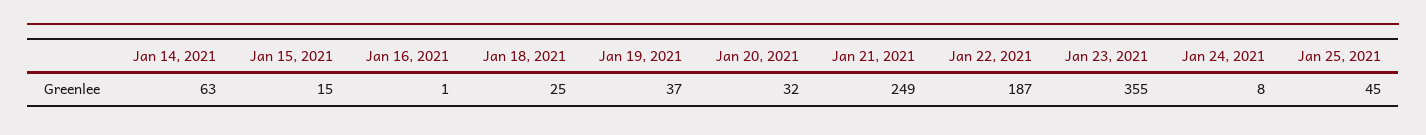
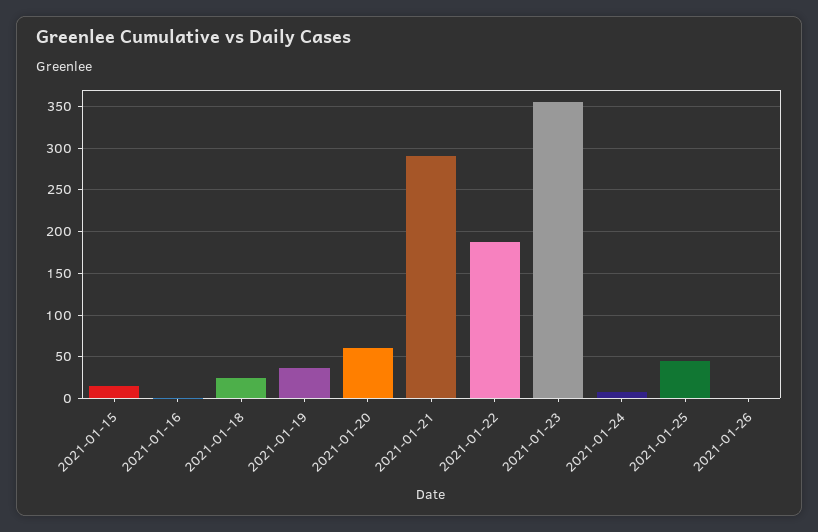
Jan 14, 2021: 63 -> none
Jan 20, 2021: 32 -> 60
Jan 21, 2021: 249 -> 290
2021-01-26: none -> 0

